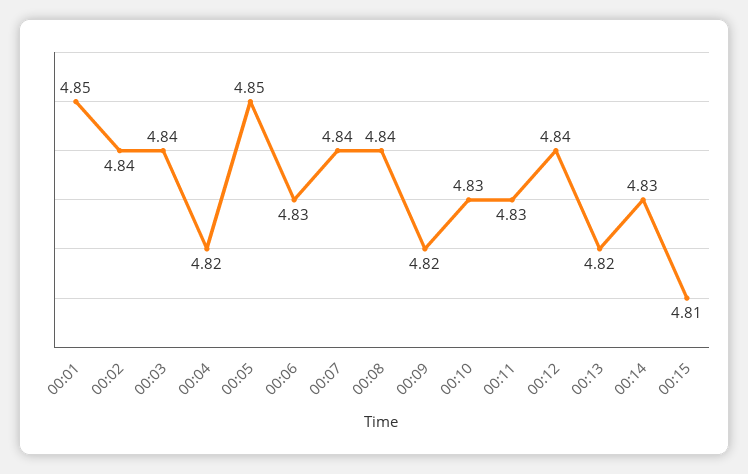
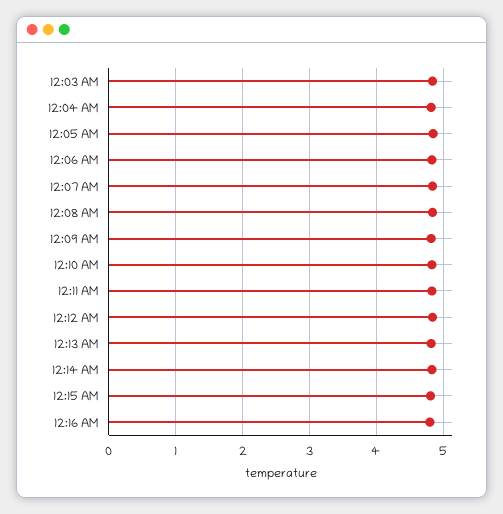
00:01: 4.85 -> none
00:02: 4.84 -> none
12:16 AM: none -> 4.8

